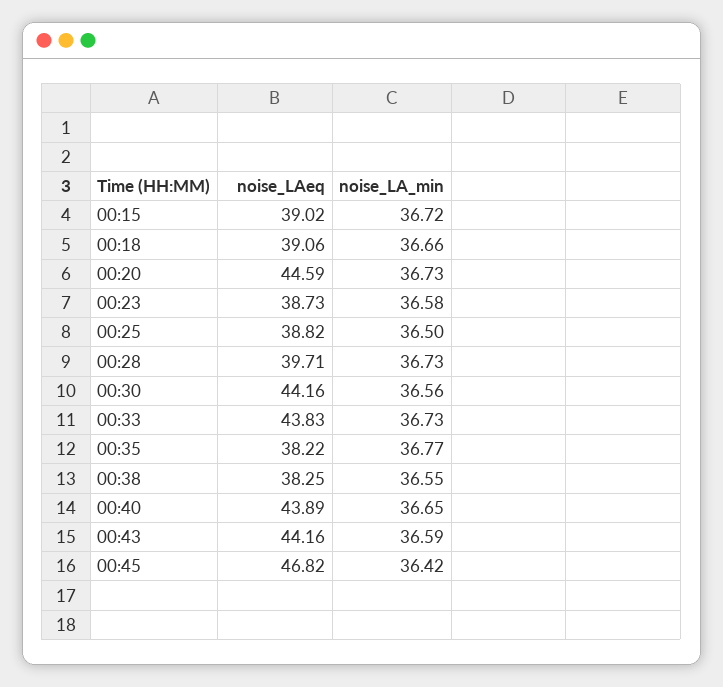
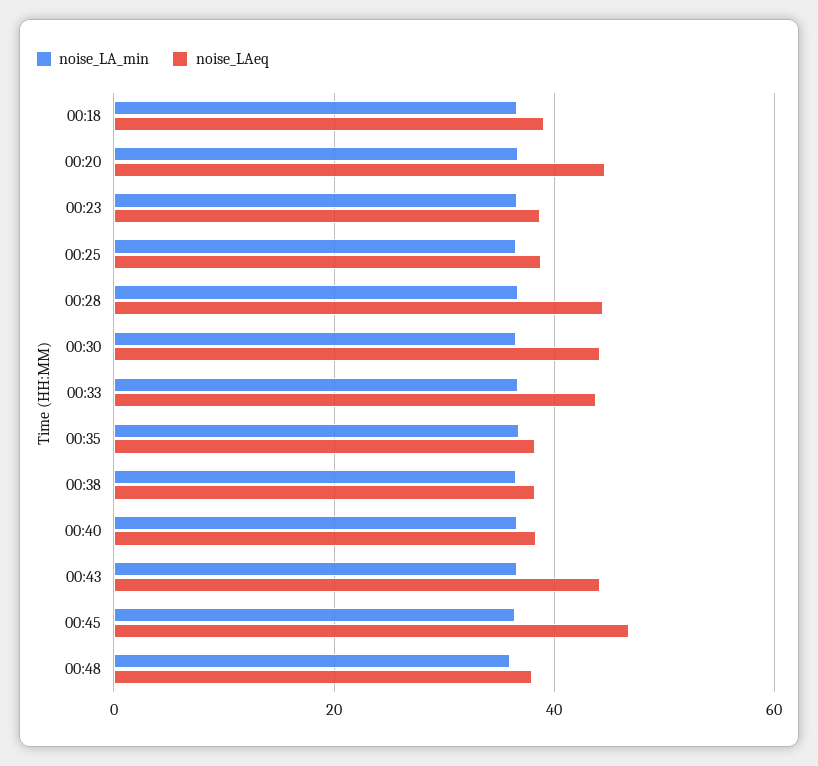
noise_LAeq, 00:15: 39.02 -> none
noise_LA_min, 00:15: 36.72 -> none
noise_LAeq, 00:28: 39.71 -> 44
noise_LAeq, 00:40: 43.89 -> 38
noise_LA_min, 00:48: none -> 36
noise_LAeq, 00:48: none -> 38

